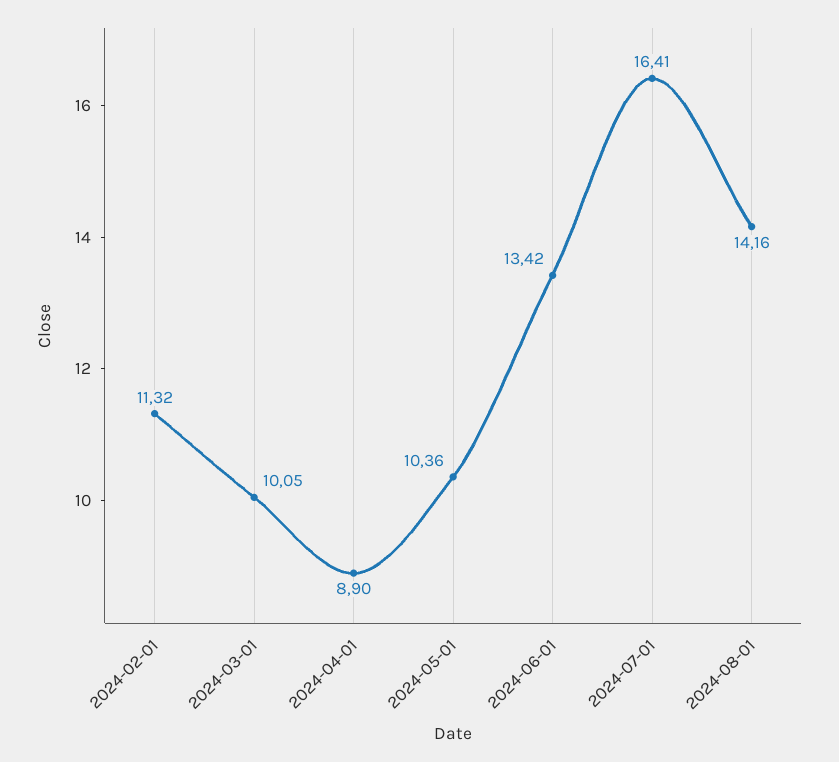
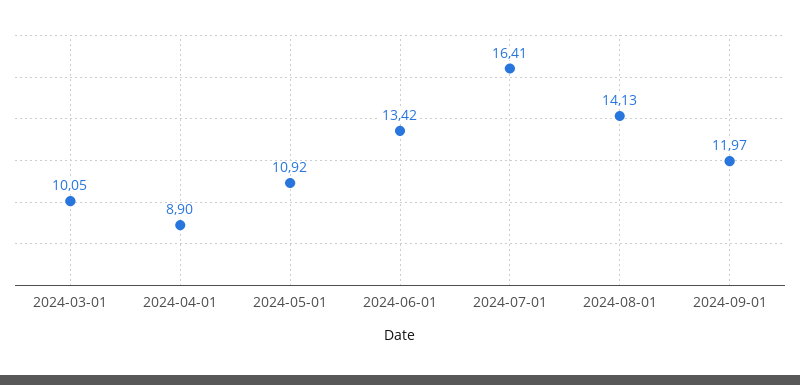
2024-02-01: 11.32 -> none
2024-05-01: 10.36 -> 10.92
2024-08-01: 14.16 -> 14.13
2024-09-01: none -> 11.97

